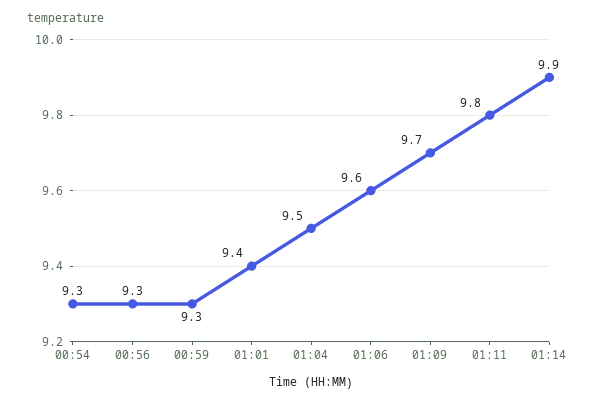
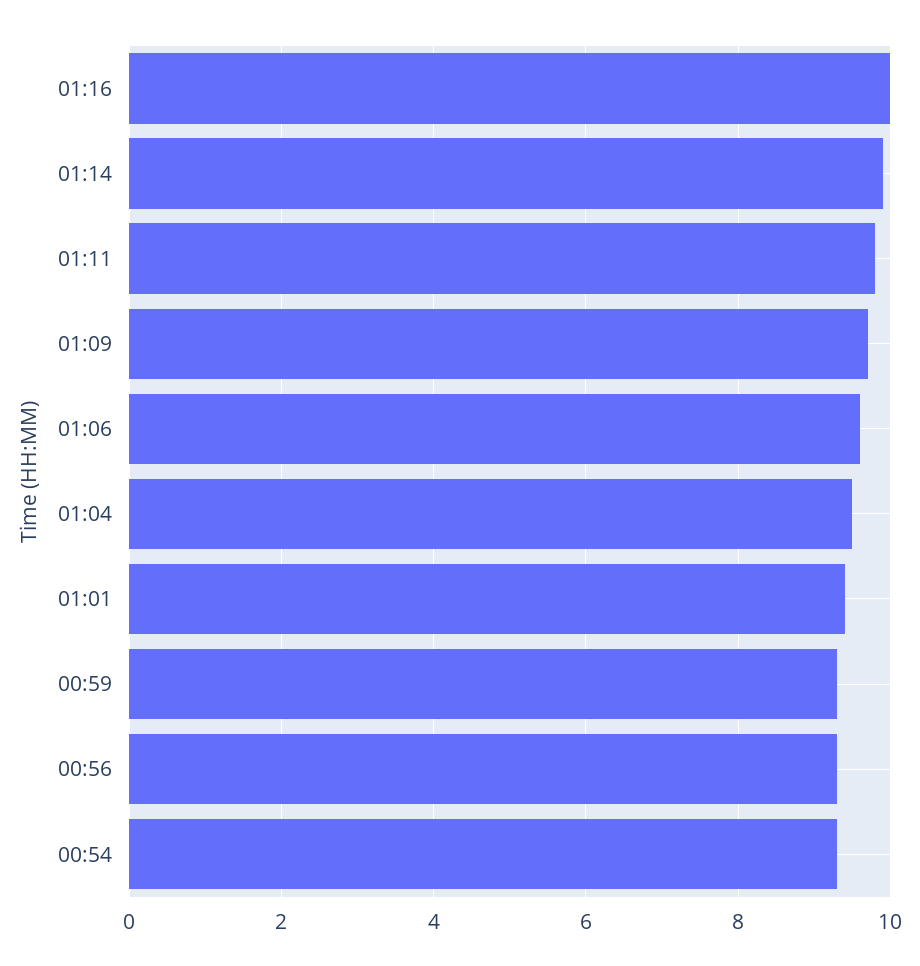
01:16: none -> 10

